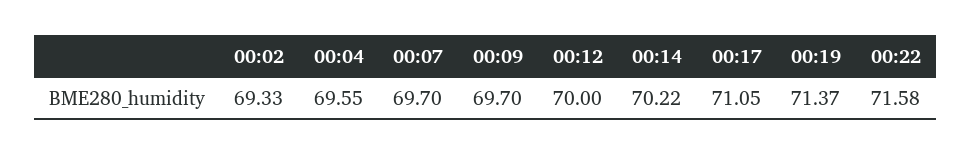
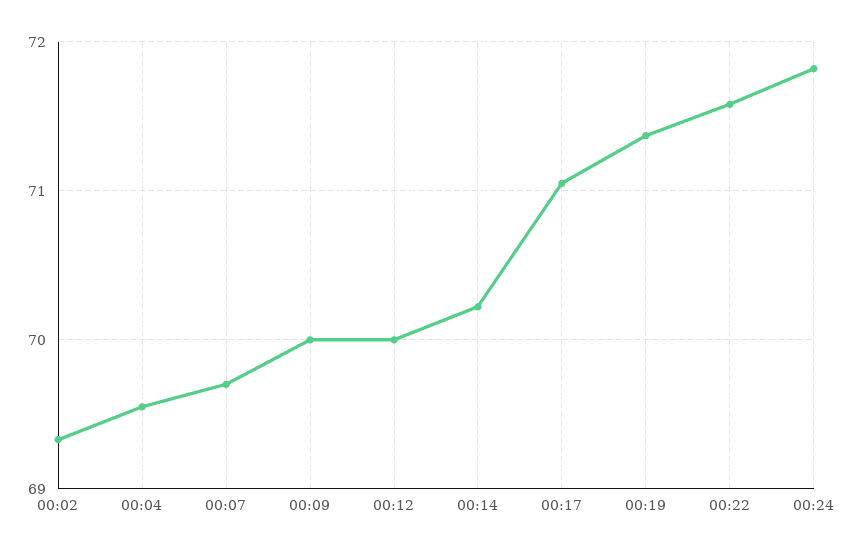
00:09: 69.7 -> 70
00:24: none -> 71.8

